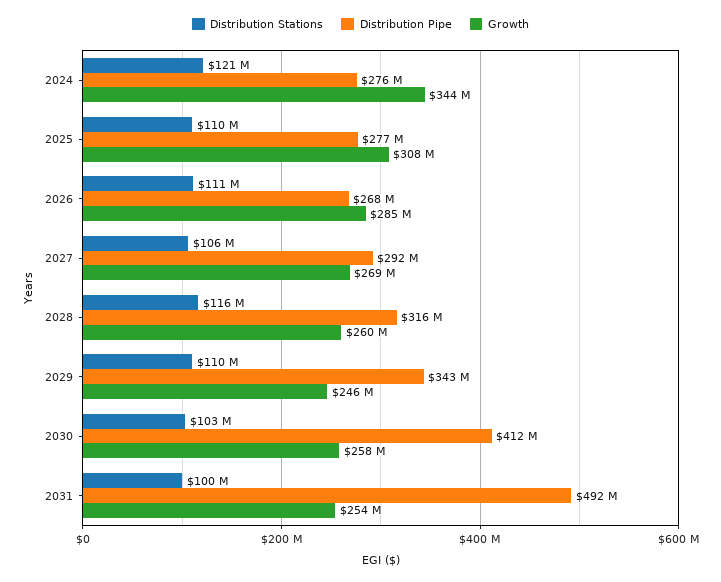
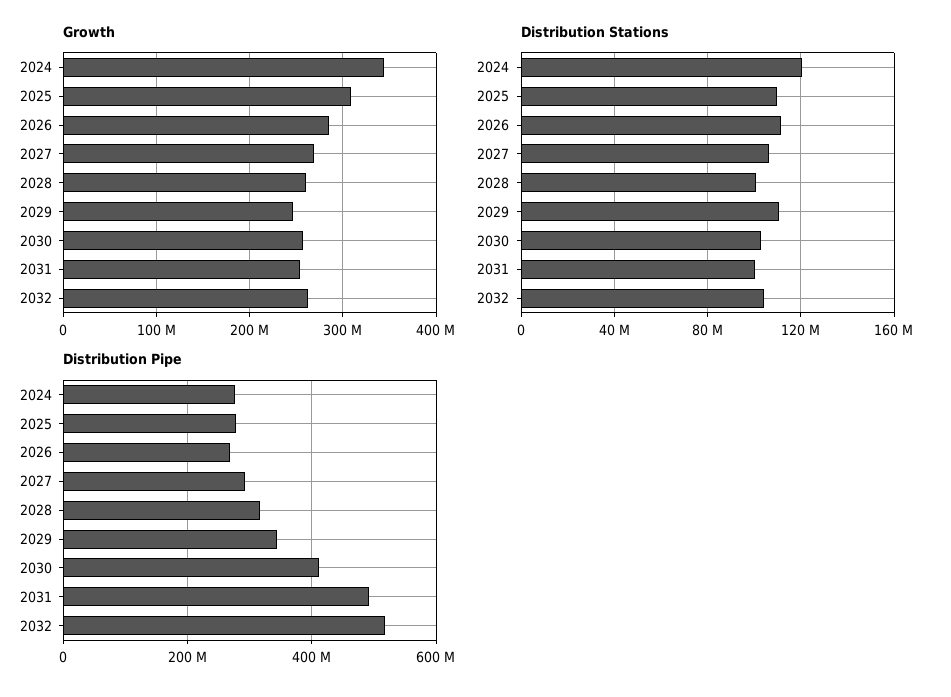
Distribution Stations, 2028: 116000000 -> 100000000
Growth, 2032: none -> 260000000
Distribution Stations, 2032: none -> 105000000
Distribution Pipe, 2032: none -> 520000000

